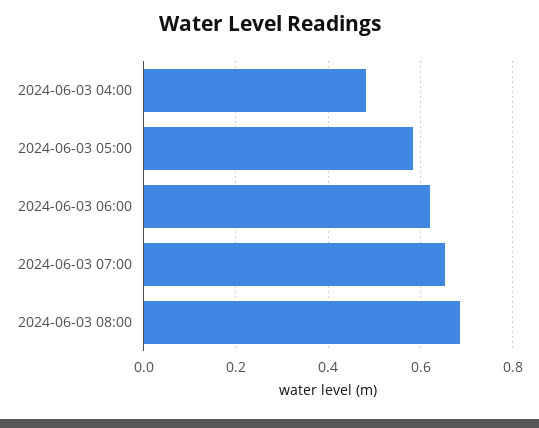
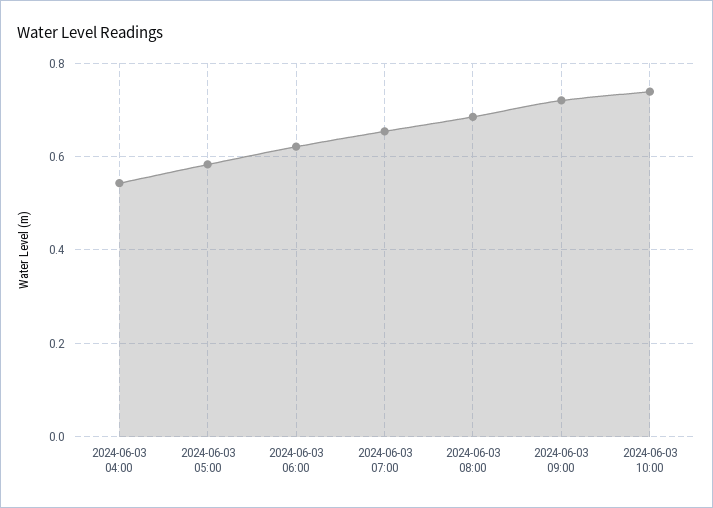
2024-06-03 04:00: 0.48 -> 0.54
2024-06-03 09:00: none -> 0.72
2024-06-03 10:00: none -> 0.74

